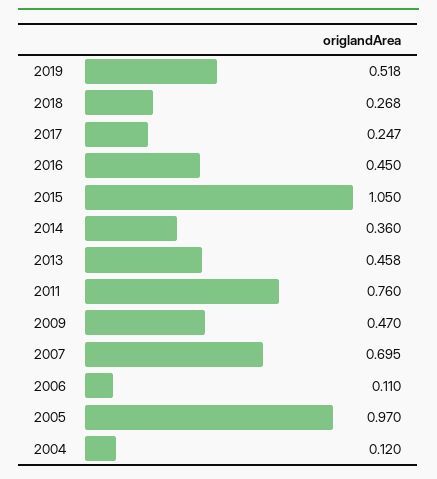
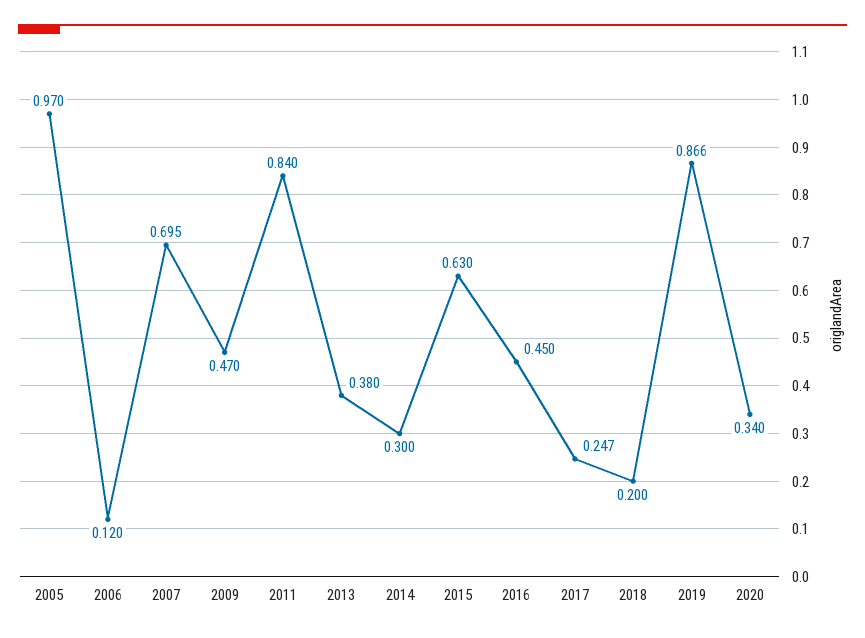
2019: 0.518 -> 0.866
2018: 0.268 -> 0.2
2015: 1.05 -> 0.63
2014: 0.36 -> 0.3
2013: 0.458 -> 0.38
2011: 0.76 -> 0.84
2006: 0.11 -> 0.12
2004: 0.12 -> none
2020: none -> 0.34

